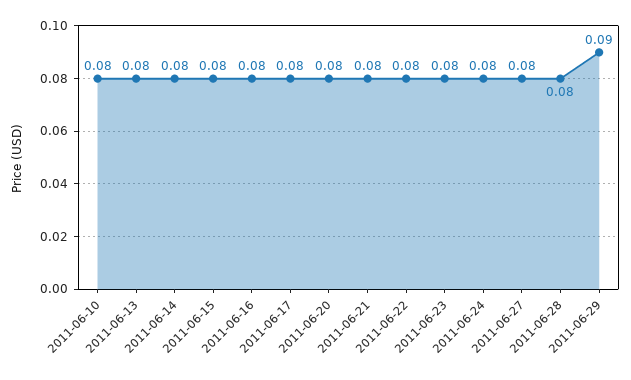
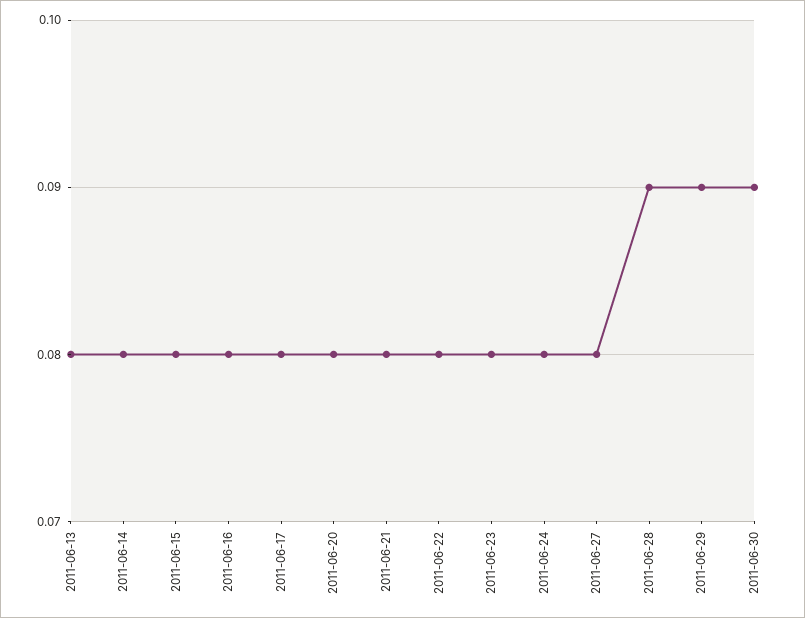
2011-06-10: 0.08 -> none
2011-06-28: 0.08 -> 0.09
2011-06-30: none -> 0.09

